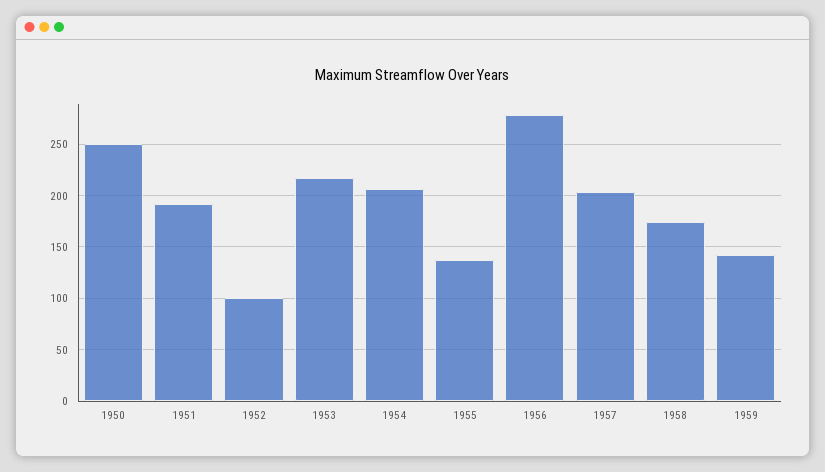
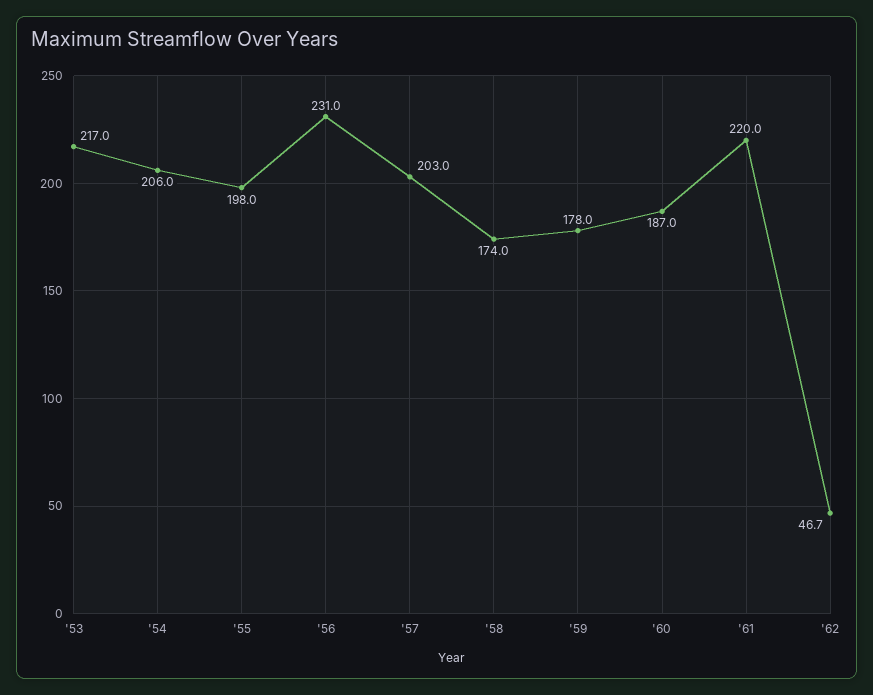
1950: 250 -> none
1951: 190 -> none
1952: 100 -> none
1955: 140 -> 198
1956: 280 -> 231
1959: 140 -> 178
'60: none -> 187
'61: none -> 220
'62: none -> 46.7

